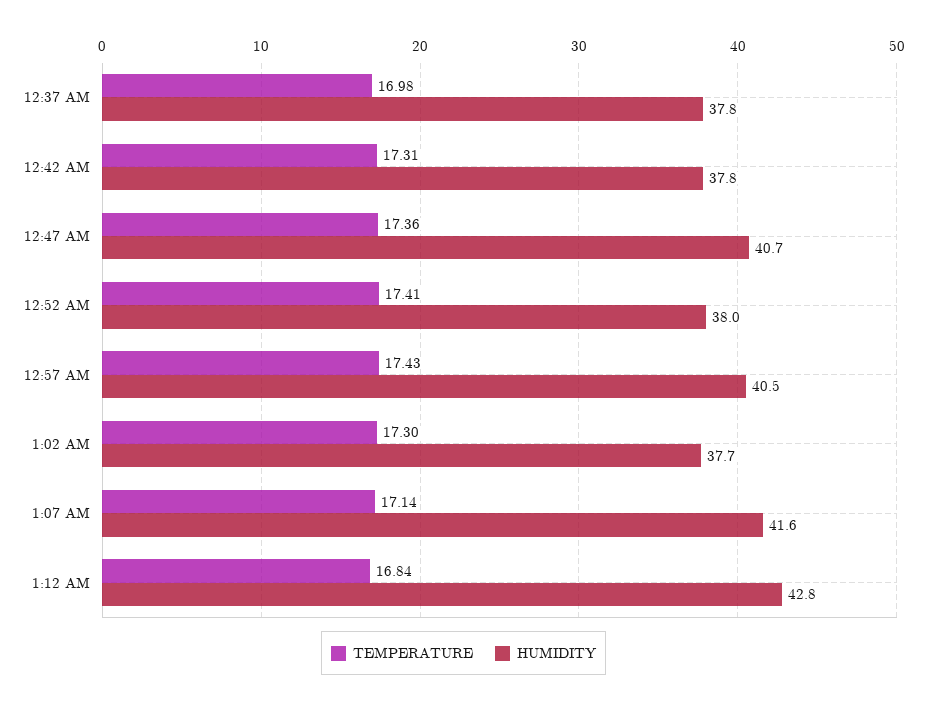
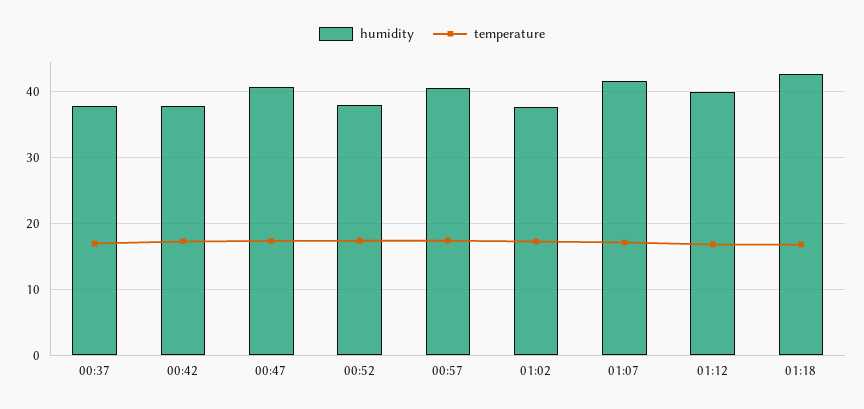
HUMIDITY, 1:12 AM: 42.8 -> 40
HUMIDITY, 01:18: none -> 43
TEMPERATURE, 01:18: none -> 17

